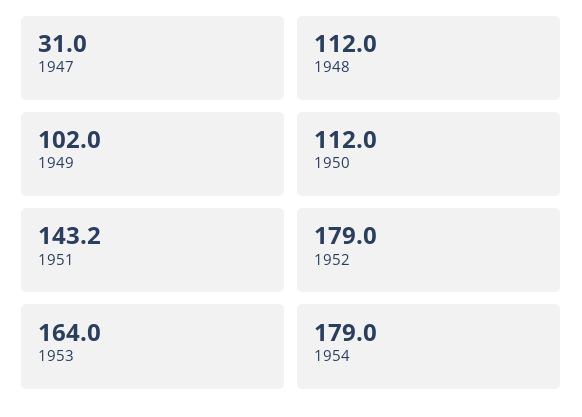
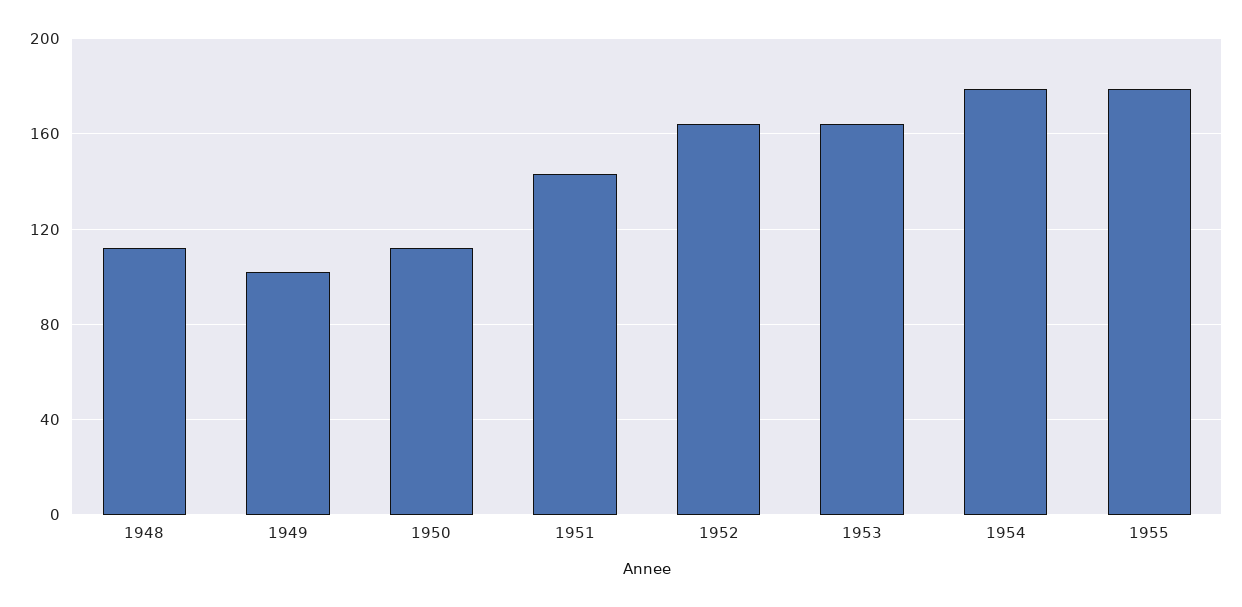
1947: 31 -> none
1952: 179 -> 165
1955: none -> 180

